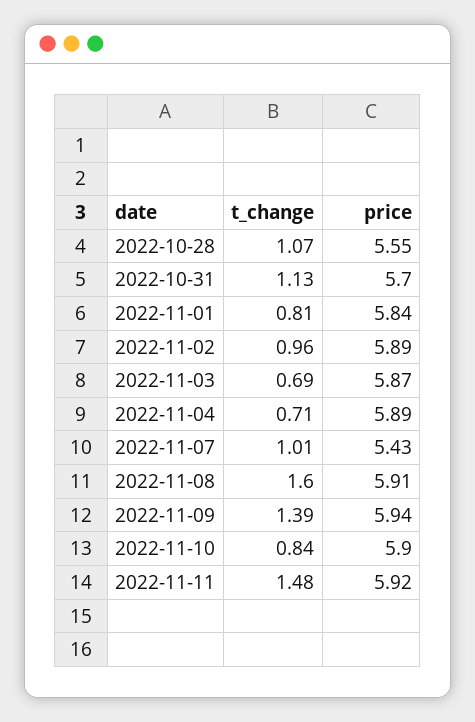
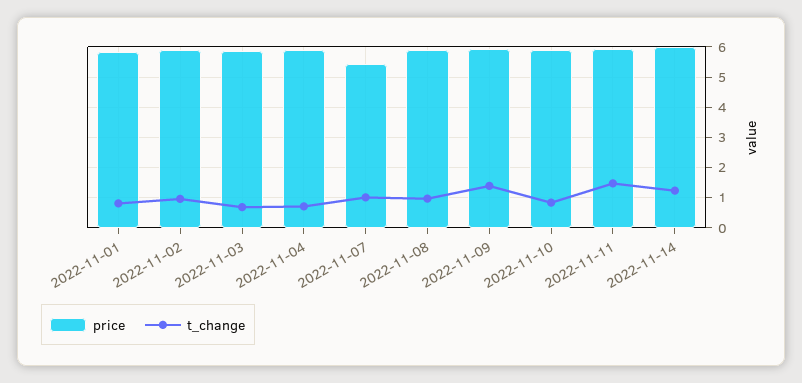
t_change, 2022-10-28: 1.07 -> none
price, 2022-10-28: 5.55 -> none
t_change, 2022-10-31: 1.13 -> none
price, 2022-10-31: 5.7 -> none
t_change, 2022-11-08: 1.6 -> 1
price, 2022-11-14: none -> 6
t_change, 2022-11-14: none -> 1.2

